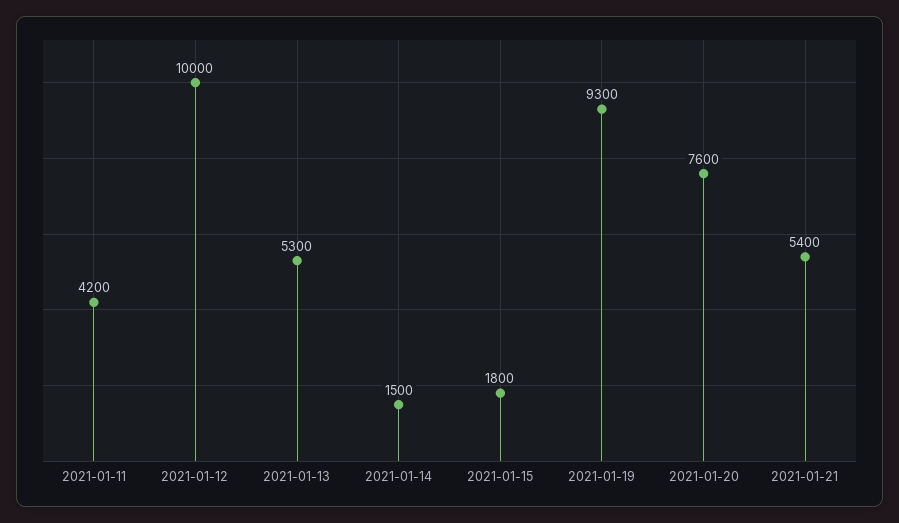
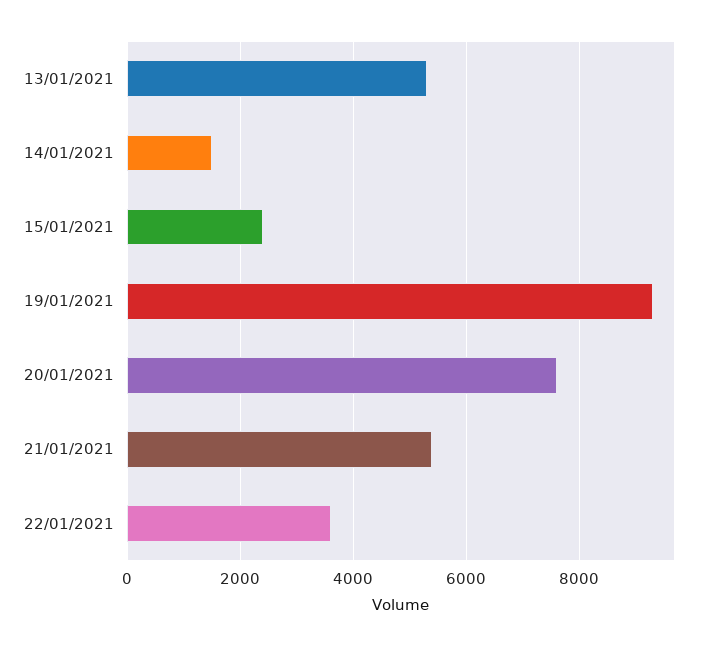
2021-01-11: 4200 -> none
2021-01-12: 10000 -> none
2021-01-15: 1800 -> 2400
22/01/2021: none -> 3600

